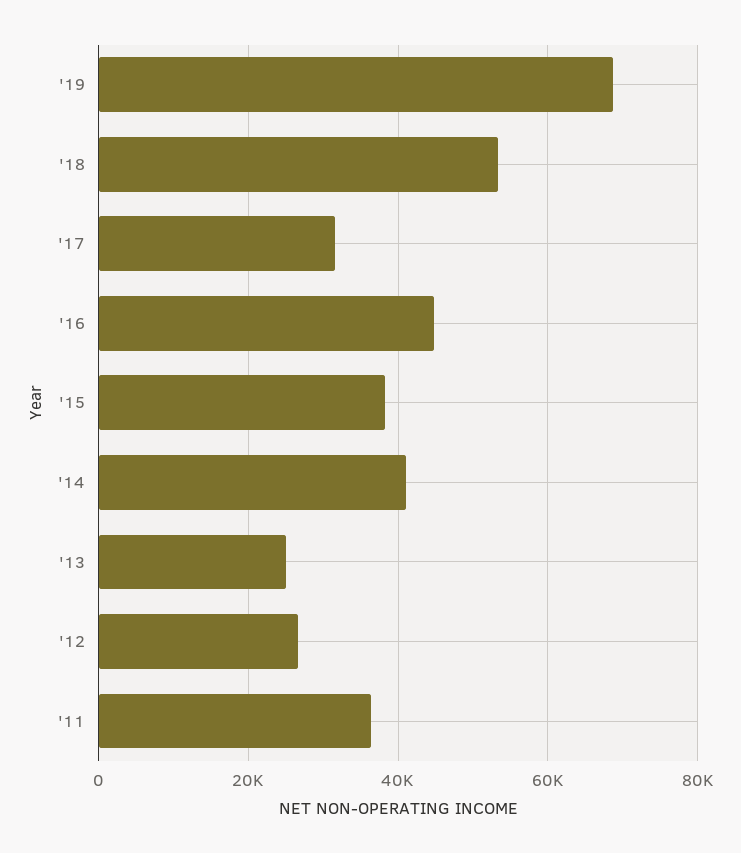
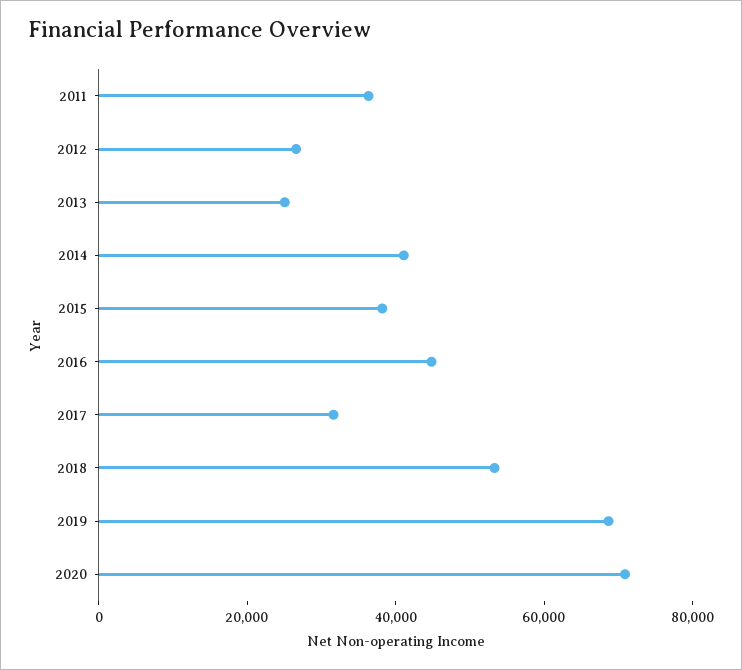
2020: none -> 70000

